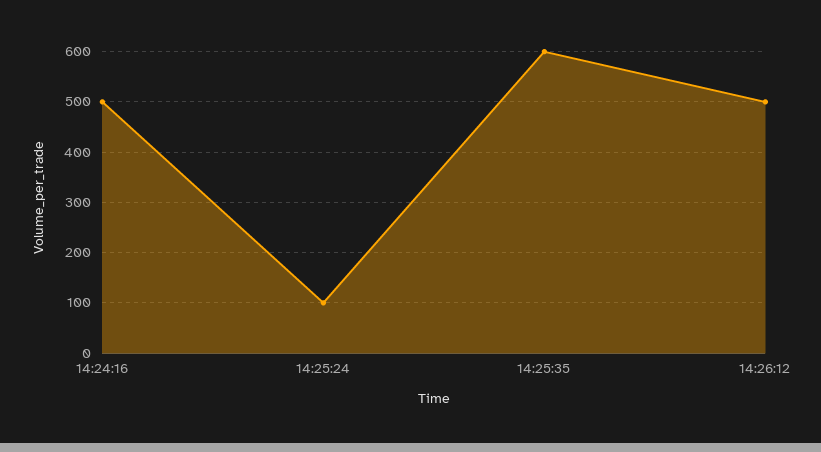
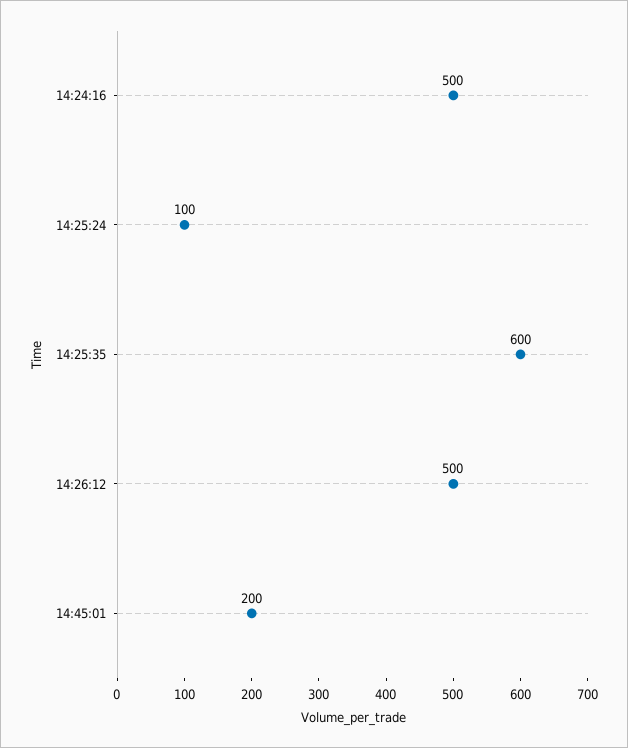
14:45:01: none -> 200

